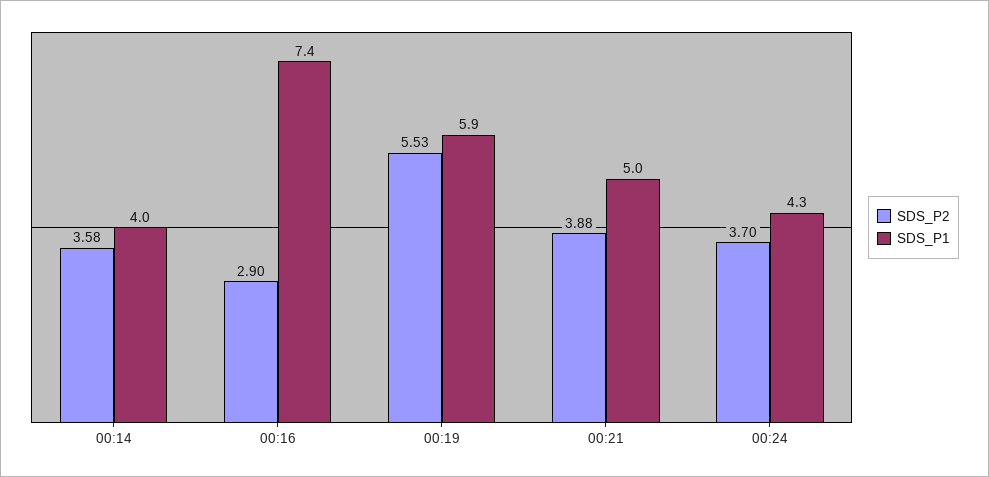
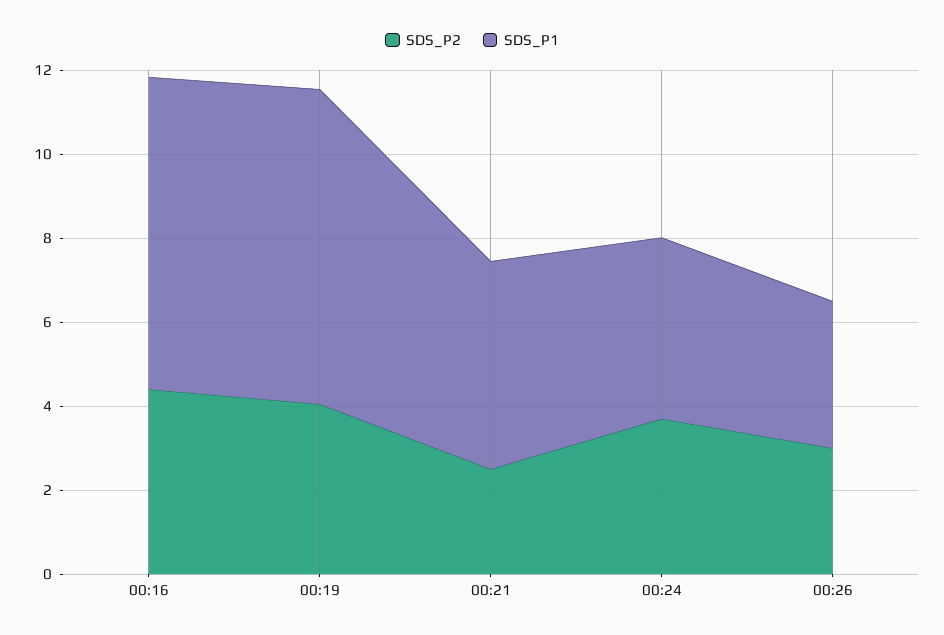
SDS_P2, 00:14: 3.58 -> none
SDS_P1, 00:14: 4 -> none
SDS_P2, 00:16: 2.9 -> 4.5
SDS_P2, 00:19: 5.53 -> 4
SDS_P1, 00:19: 5.9 -> 7.5
SDS_P2, 00:21: 3.88 -> 2.5
SDS_P2, 00:26: none -> 3
SDS_P1, 00:26: none -> 3.5

